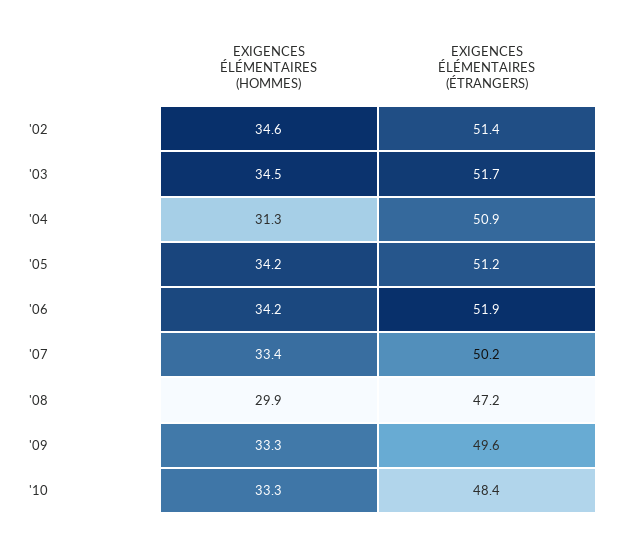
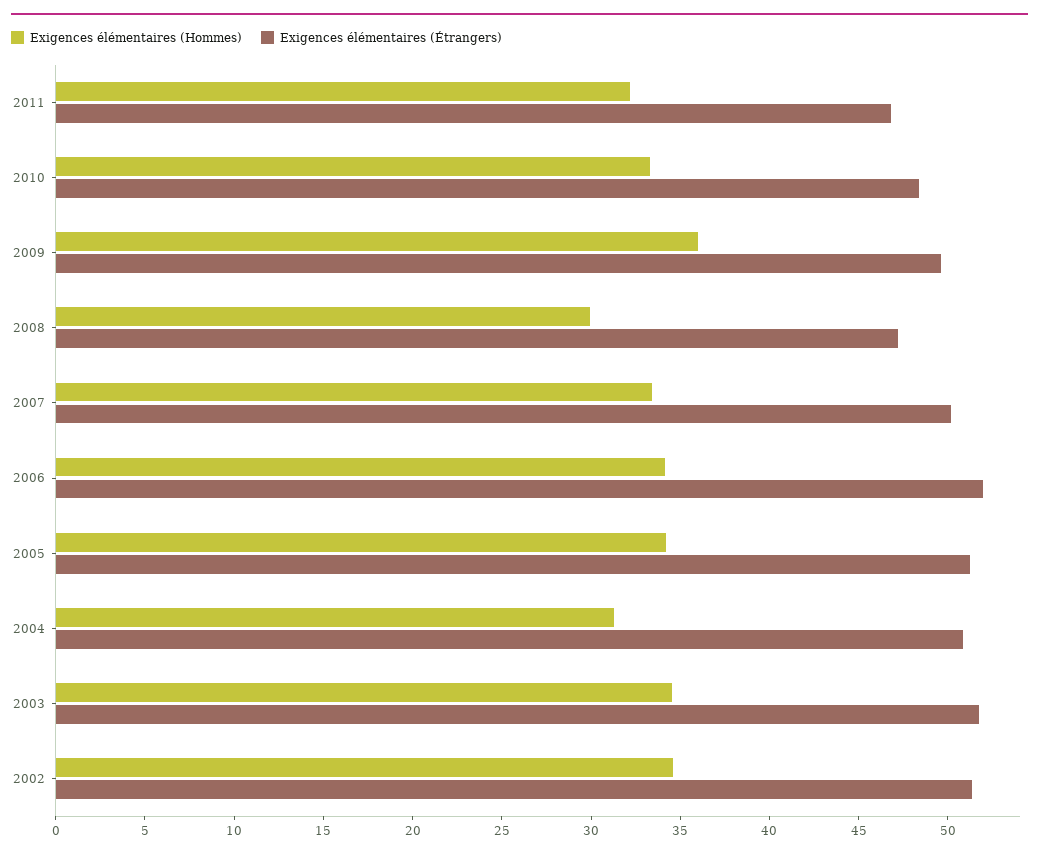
EXIGENCES ÉLÉMENTAIRES (HOMMES), '09: 33.3 -> 36
EXIGENCES ÉLÉMENTAIRES (HOMMES), 2011: none -> 32
EXIGENCES ÉLÉMENTAIRES (ÉTRANGERS), 2011: none -> 47

